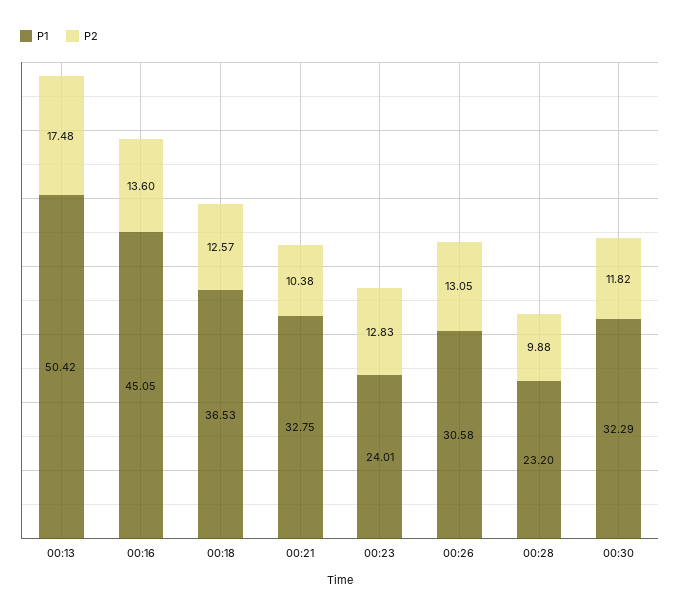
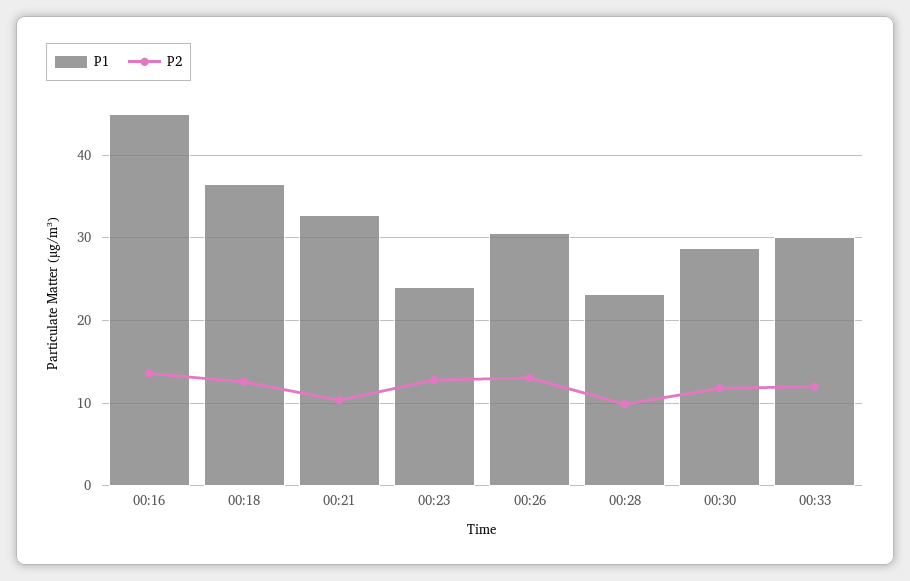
P1, 00:13: 50.42 -> none
P2, 00:13: 17.48 -> none
P1, 00:30: 32.29 -> 29
P1, 00:33: none -> 30
P2, 00:33: none -> 12

